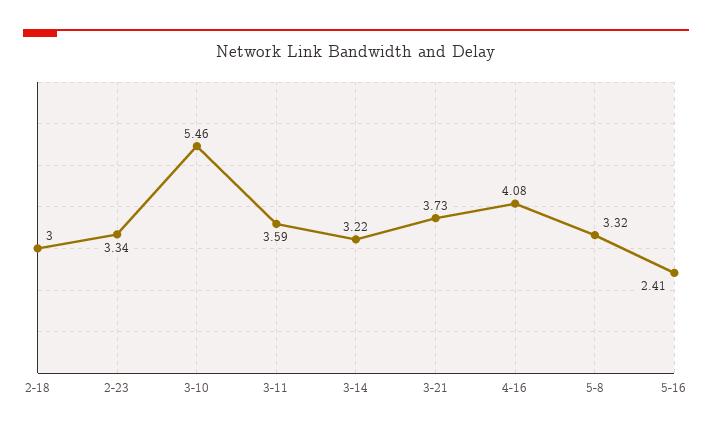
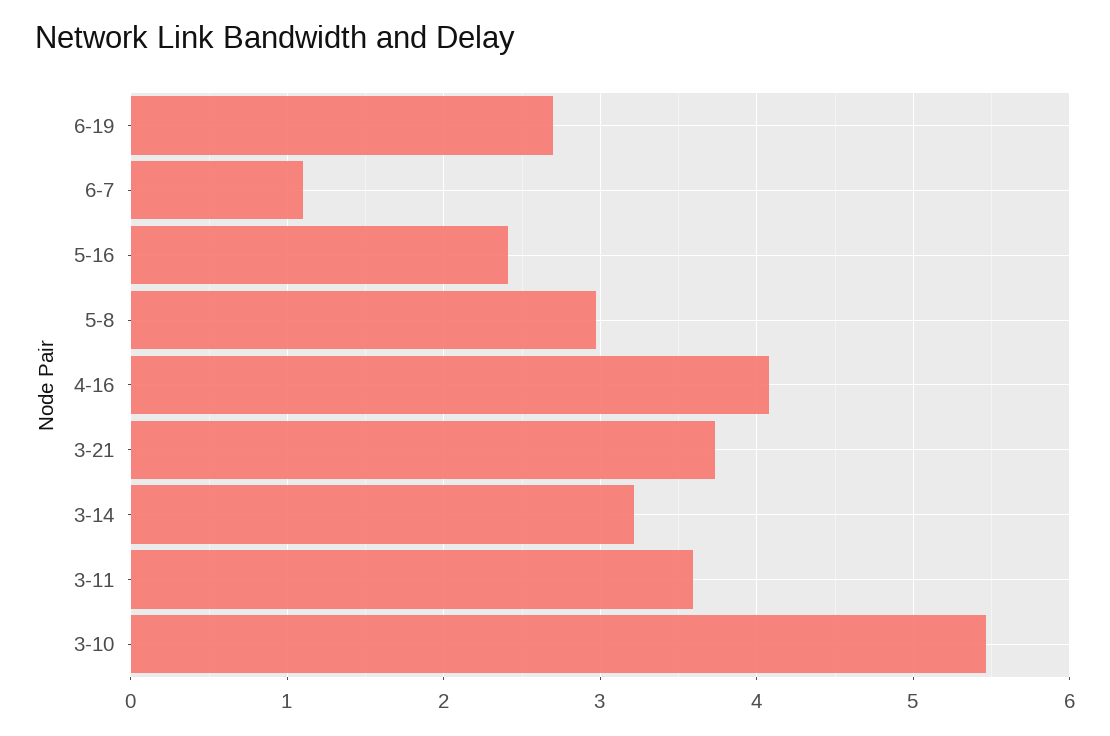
2-18: 3 -> none
2-23: 3.34 -> none
5-8: 3.32 -> 3
6-19: none -> 2.7
6-7: none -> 1.1

